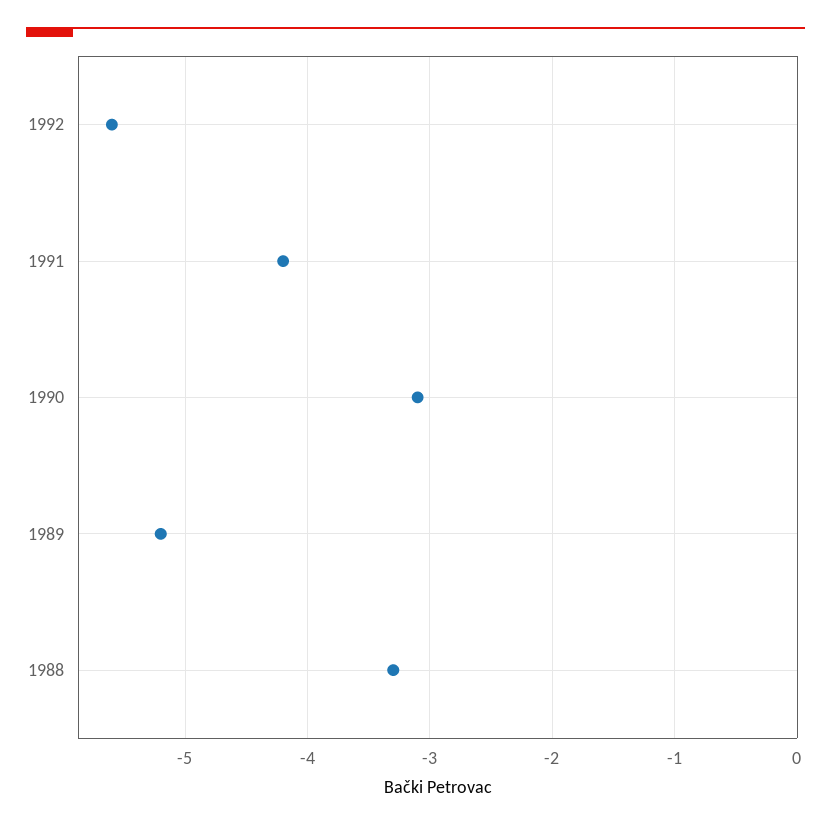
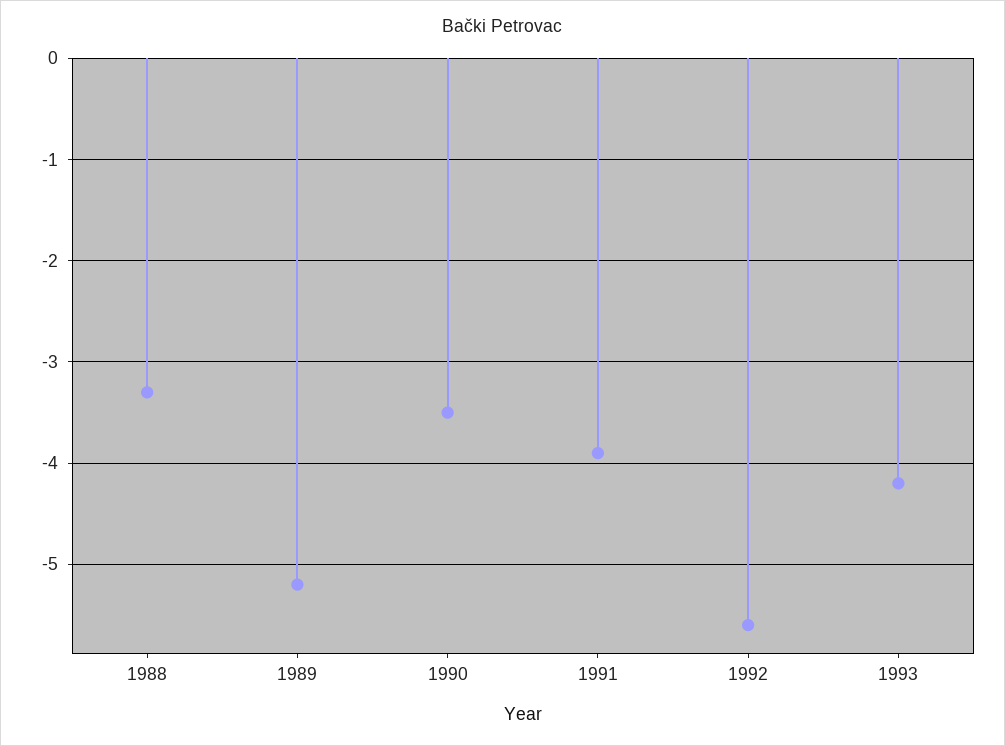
1991: -4.2 -> -3.9
1990: -3.1 -> -3.5
1993: none -> -4.2

